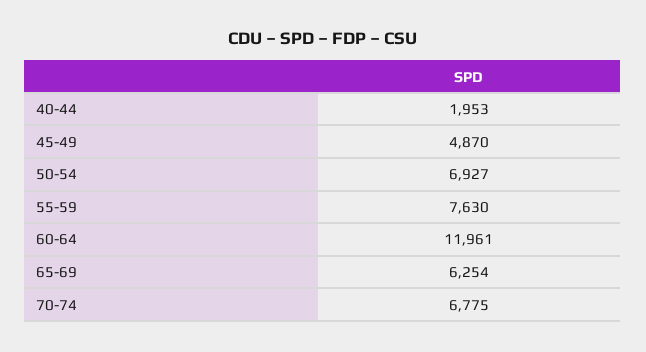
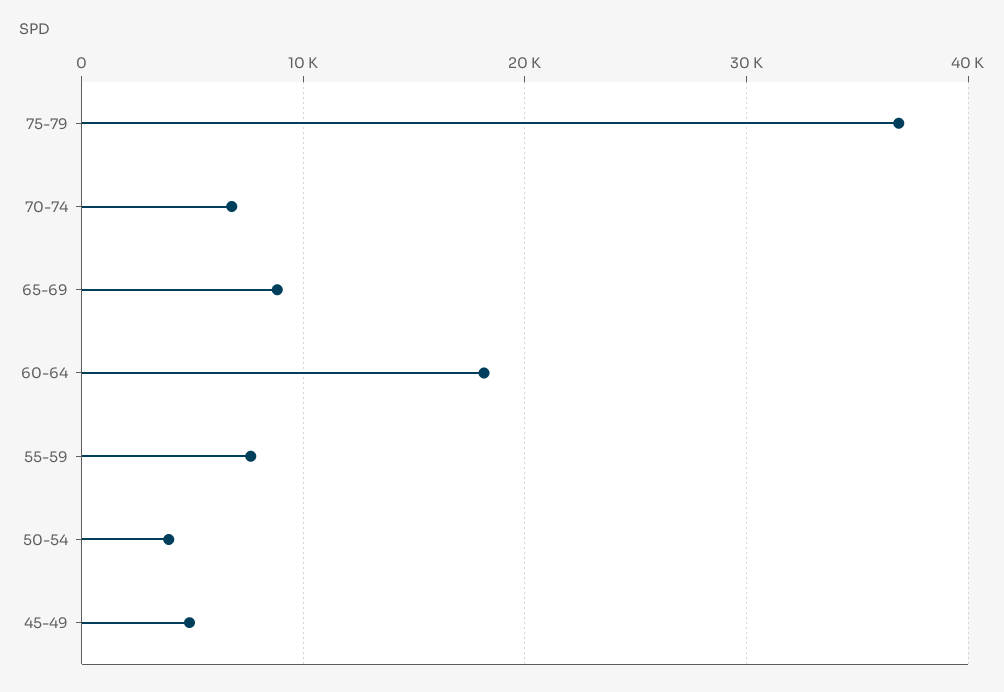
40-44: 1953 -> none
50-54: 6927 -> 4000
60-64: 11961 -> 18000
65-69: 6254 -> 9000
75-79: none -> 37000

